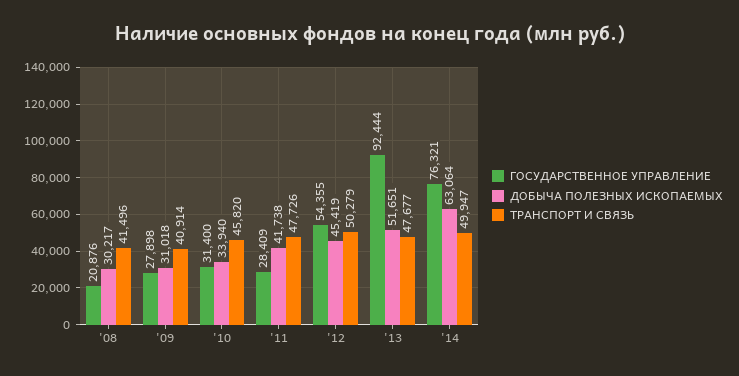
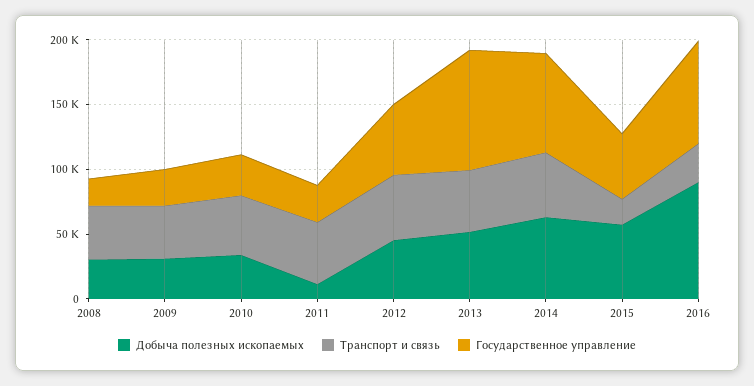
ДОБЫЧА ПОЛЕЗНЫХ ИСКОПАЕМЫХ, '11: 41738 -> 10000
ДОБЫЧА ПОЛЕЗНЫХ ИСКОПАЕМЫХ, 2015: none -> 60000
ТРАНСПОРТ И СВЯЗЬ, 2015: none -> 20000
ГОСУДАРСТВЕННОЕ УПРАВЛЕНИЕ, 2015: none -> 50000
ДОБЫЧА ПОЛЕЗНЫХ ИСКОПАЕМЫХ, 2016: none -> 90000
ТРАНСПОРТ И СВЯЗЬ, 2016: none -> 30000
ГОСУДАРСТВЕННОЕ УПРАВЛЕНИЕ, 2016: none -> 80000

